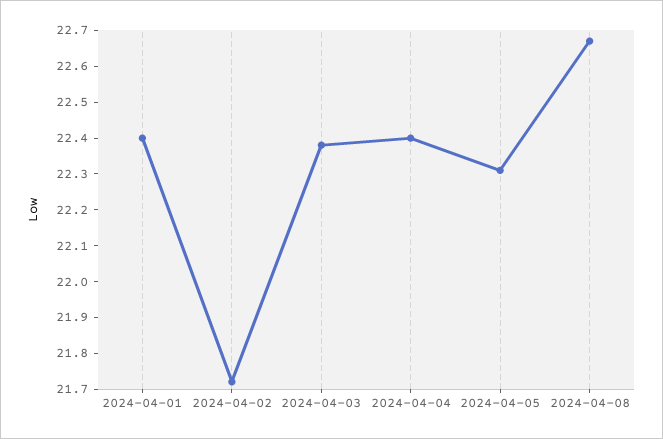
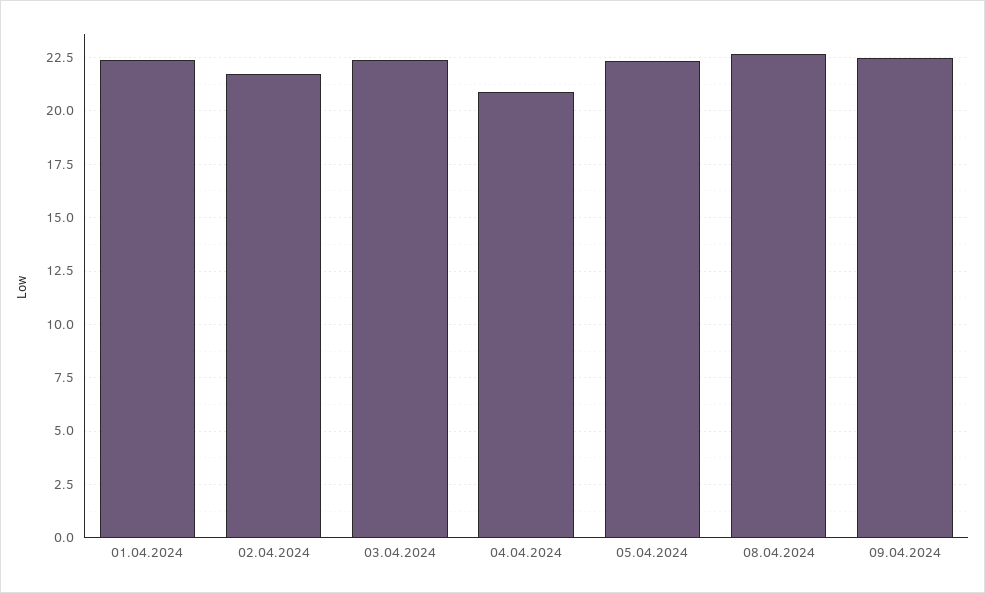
2024-04-04: 22.4 -> 21
09.04.2024: none -> 22.5

